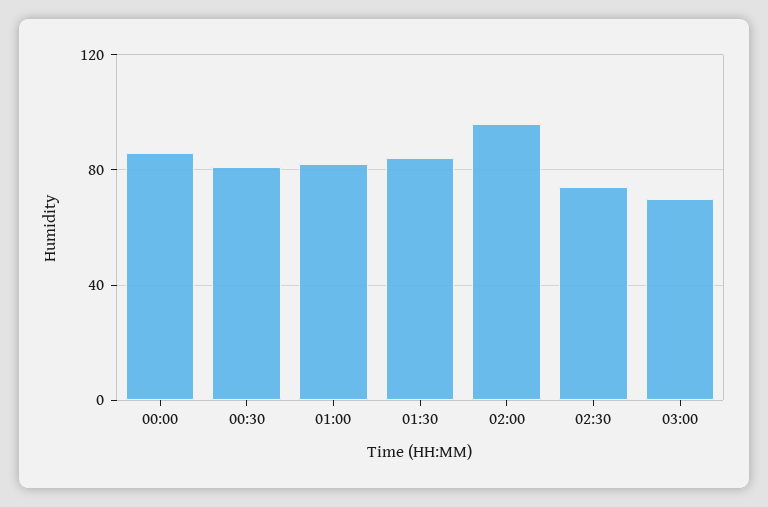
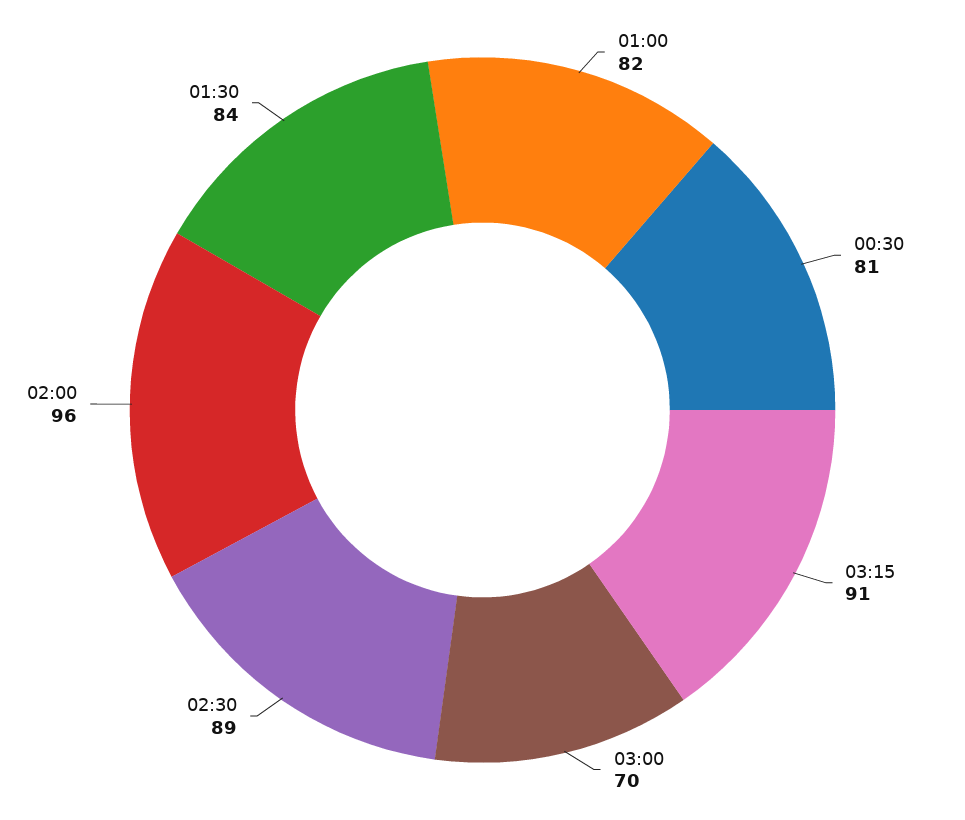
00:00: 85 -> none
02:30: 75 -> 89
03:15: none -> 91

